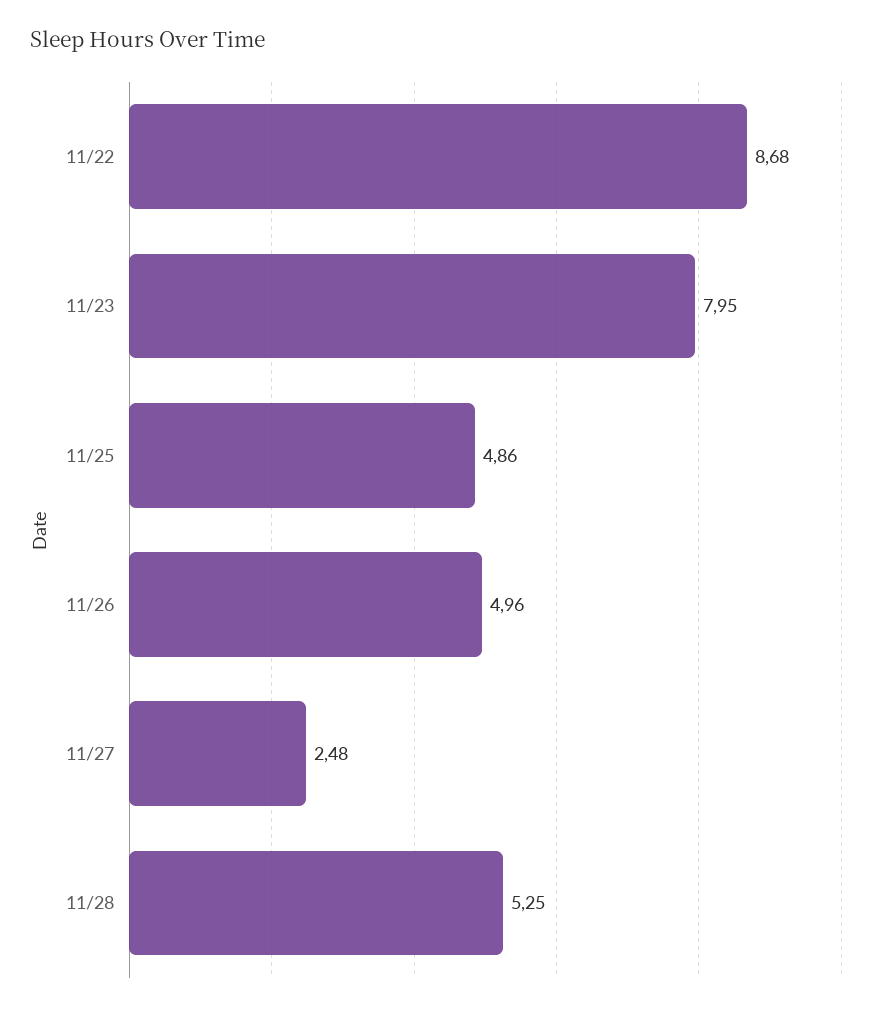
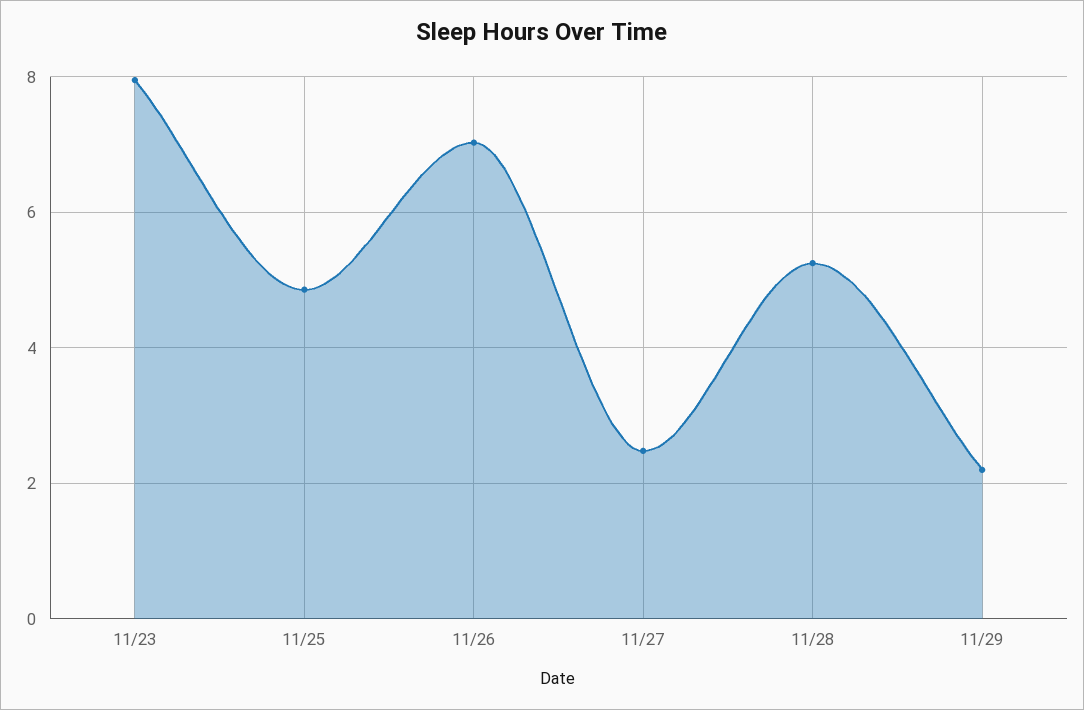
11/22: 8.68 -> none
11/26: 4.96 -> 7
11/29: none -> 2.2

